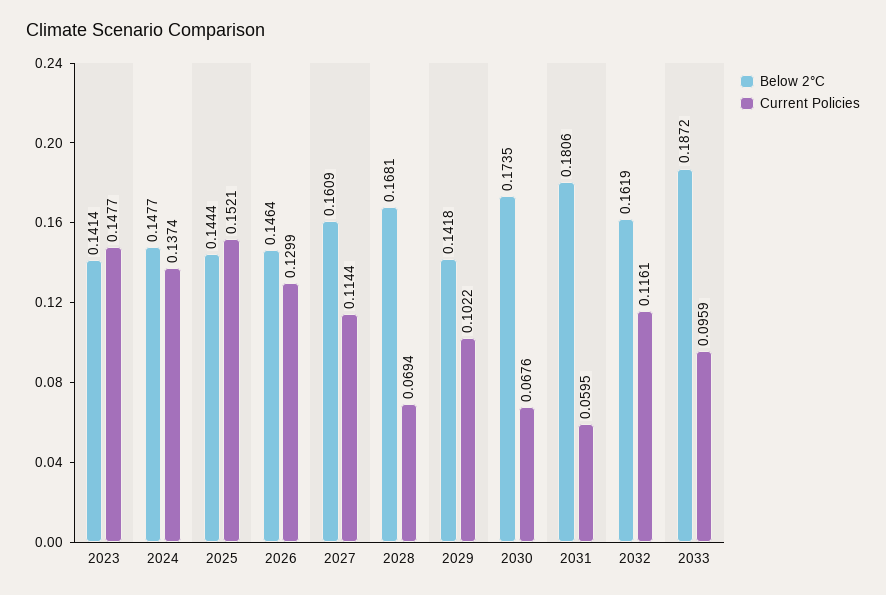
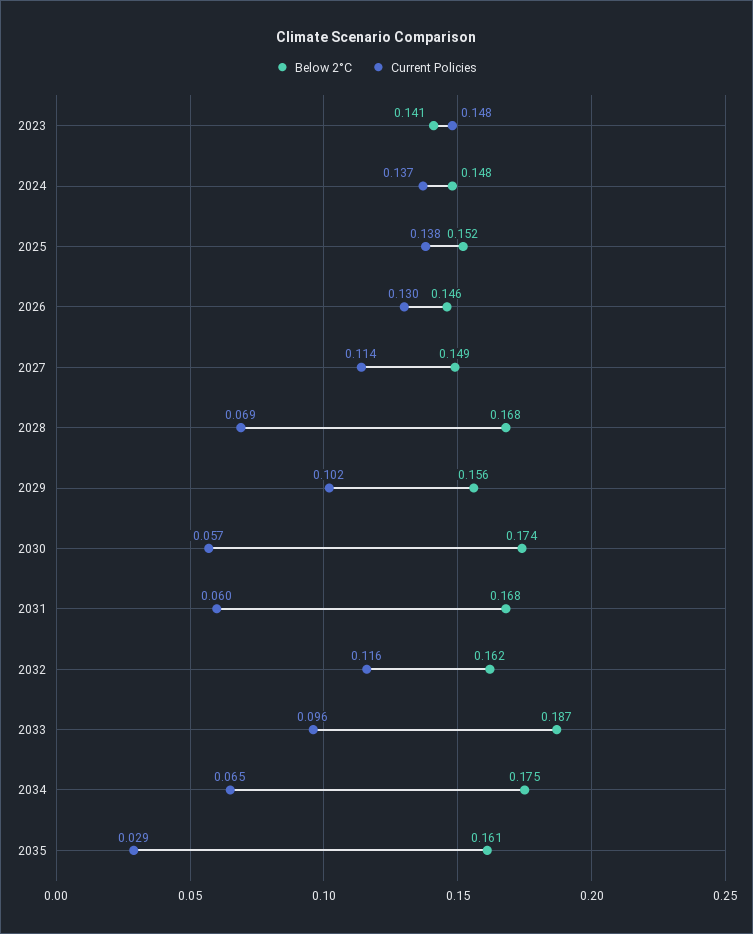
Below 2°C, 2025: 0.1444 -> 0.152
Current Policies, 2025: 0.1521 -> 0.138
Below 2°C, 2027: 0.1609 -> 0.149
Below 2°C, 2029: 0.1418 -> 0.156
Current Policies, 2030: 0.0676 -> 0.057
Below 2°C, 2031: 0.1806 -> 0.168
Below 2°C, 2034: none -> 0.175
Current Policies, 2034: none -> 0.065
Below 2°C, 2035: none -> 0.161
Current Policies, 2035: none -> 0.029

